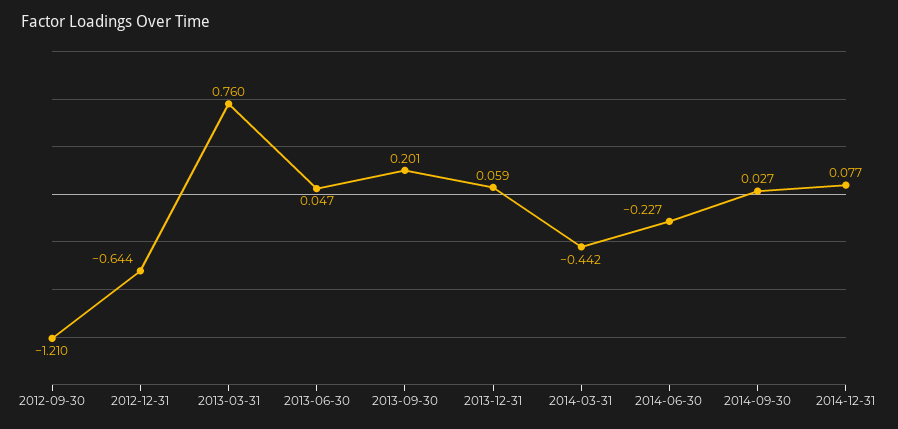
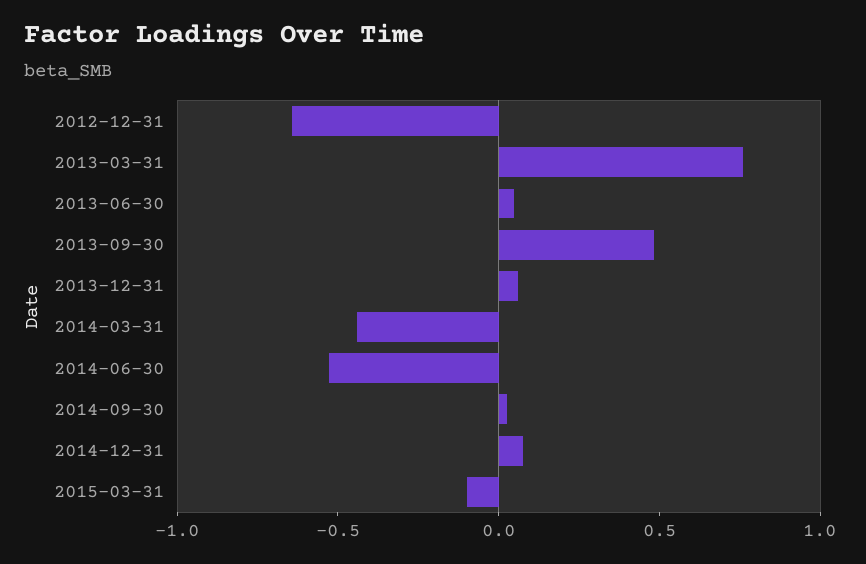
2012-09-30: -1.21 -> none
2013-09-30: 0.201 -> 0.5
2014-06-30: -0.227 -> -0.5
2015-03-31: none -> -0.1

